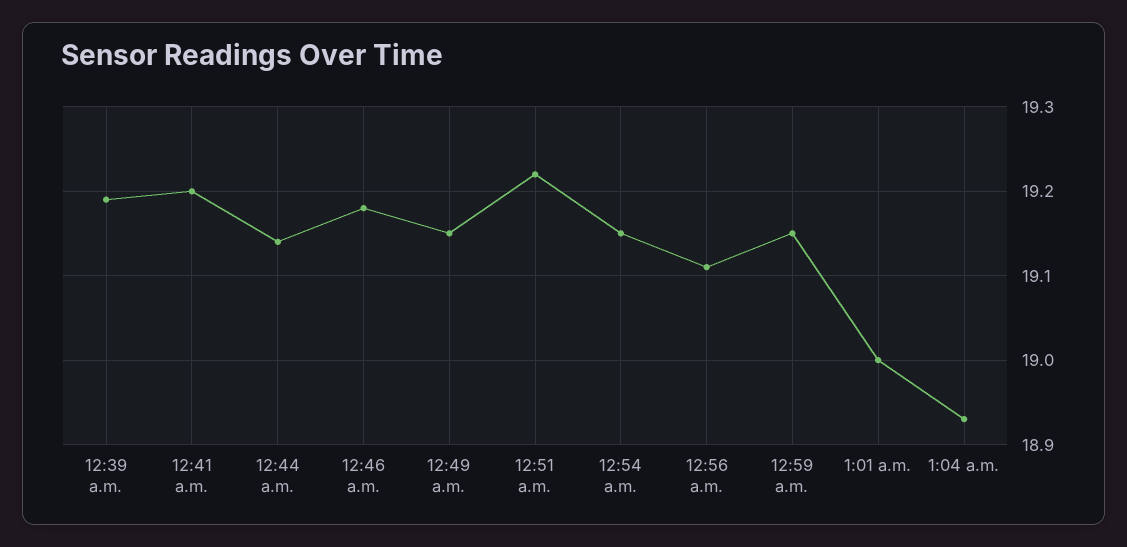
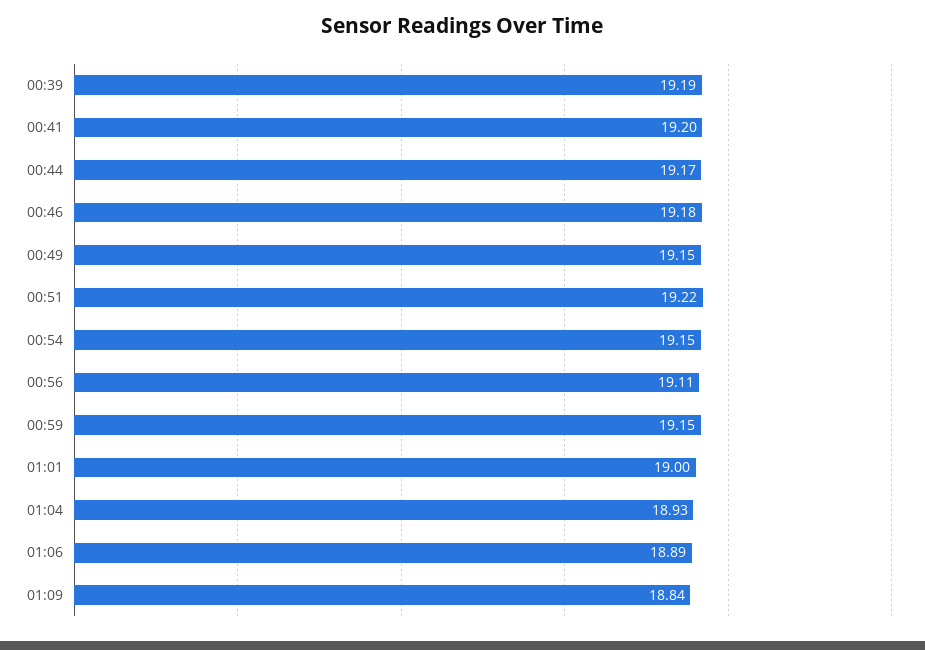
12:44 a.m.: 19.14 -> 19.17
01:06: none -> 18.89
01:09: none -> 18.84

